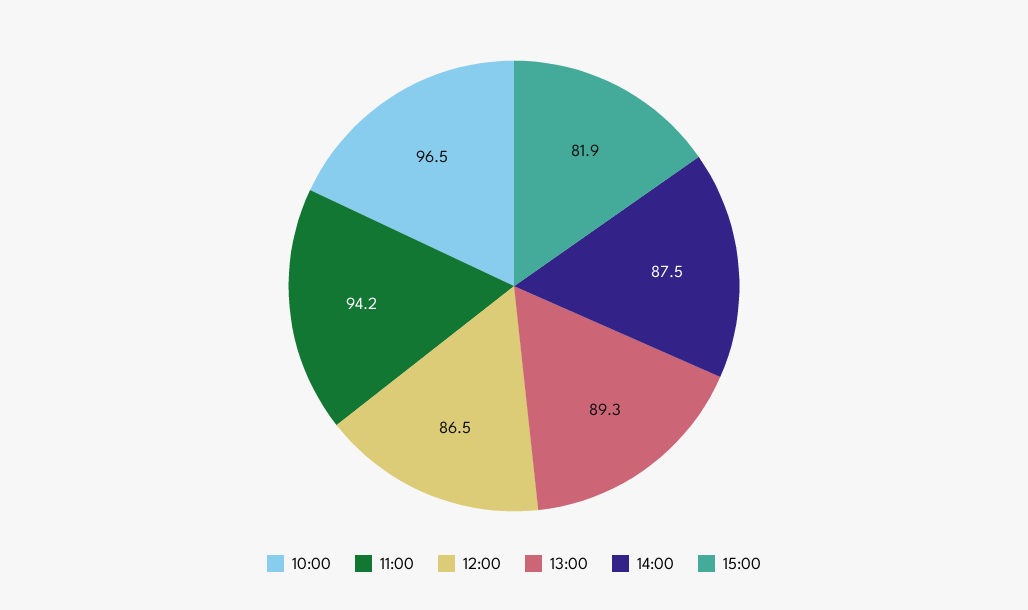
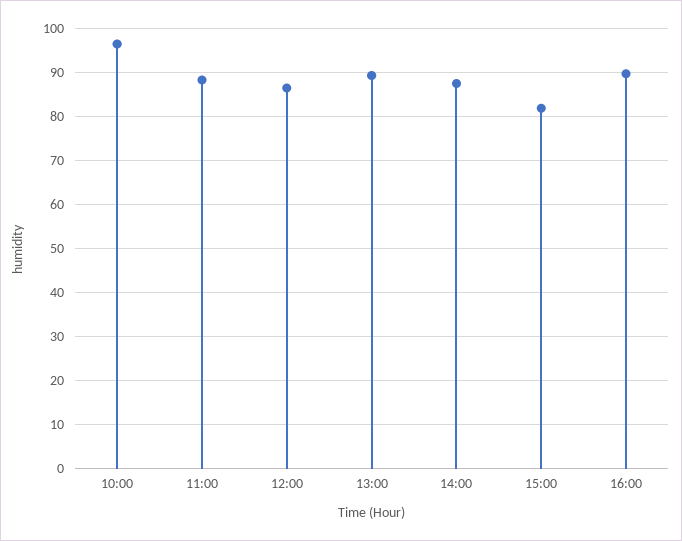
11:00: 94.2 -> 88
16:00: none -> 90

